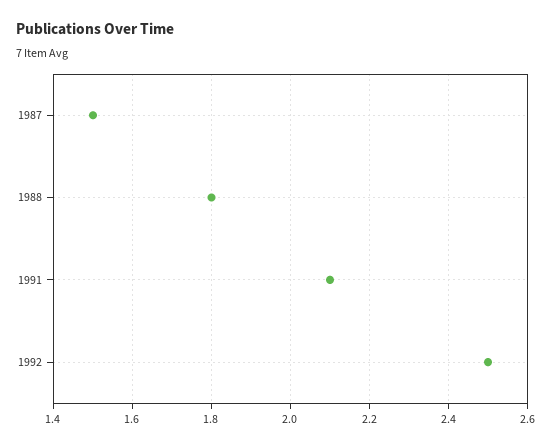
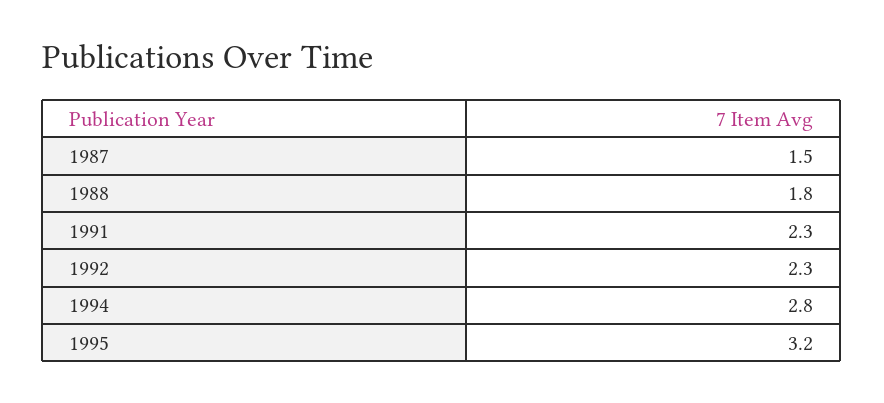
1991: 2.1 -> 2.3
1992: 2.5 -> 2.3
1994: none -> 2.8
1995: none -> 3.2

